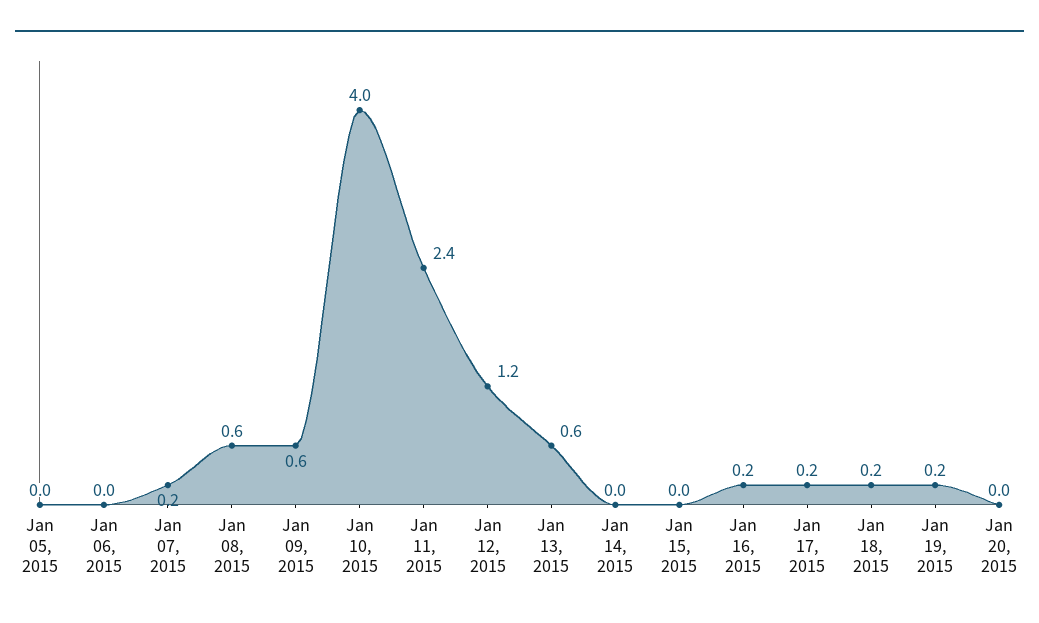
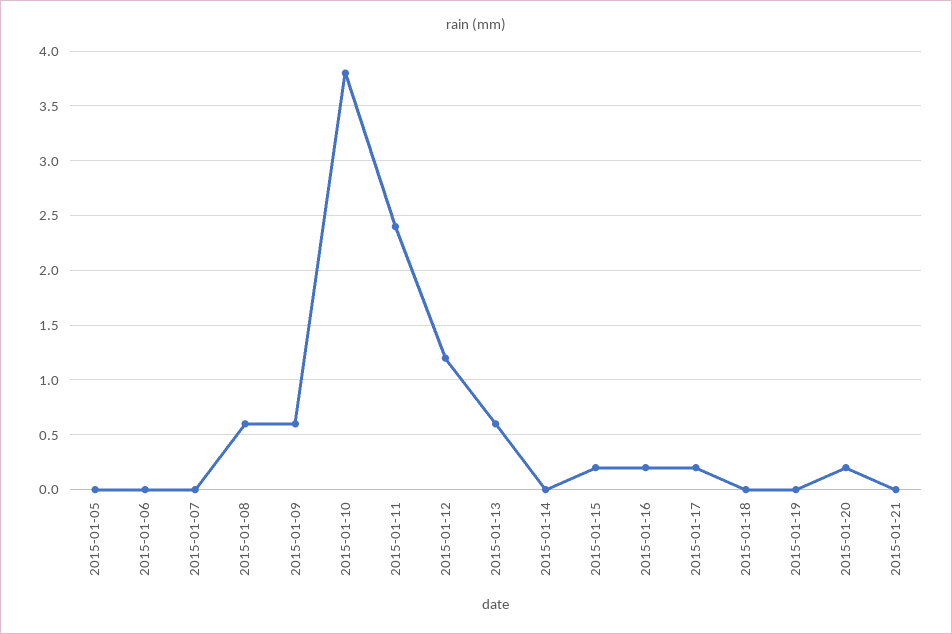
Jan 07, 2015: 0.2 -> 0
Jan 10, 2015: 4 -> 3.8
Jan 15, 2015: 0 -> 0.2
Jan 18, 2015: 0.2 -> 0
Jan 19, 2015: 0.2 -> 0
Jan 20, 2015: 0 -> 0.2
2015-01-21: none -> 0

